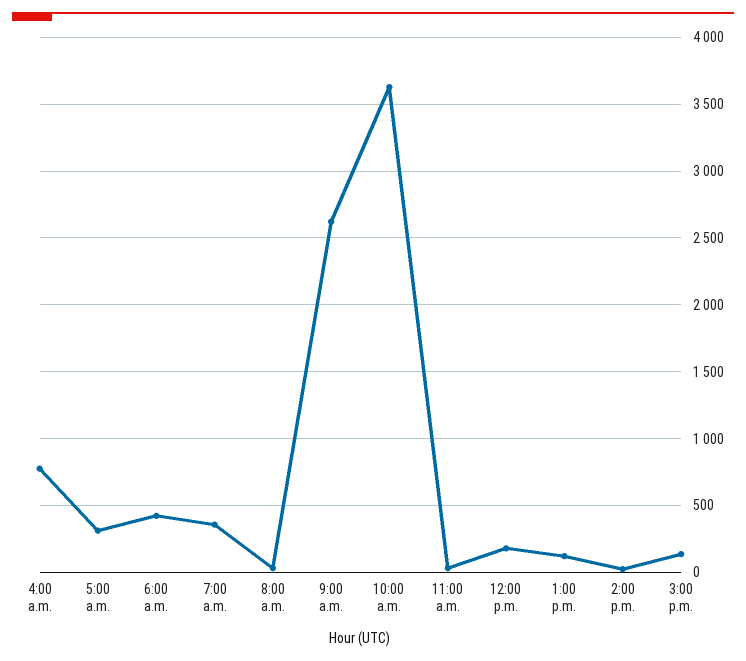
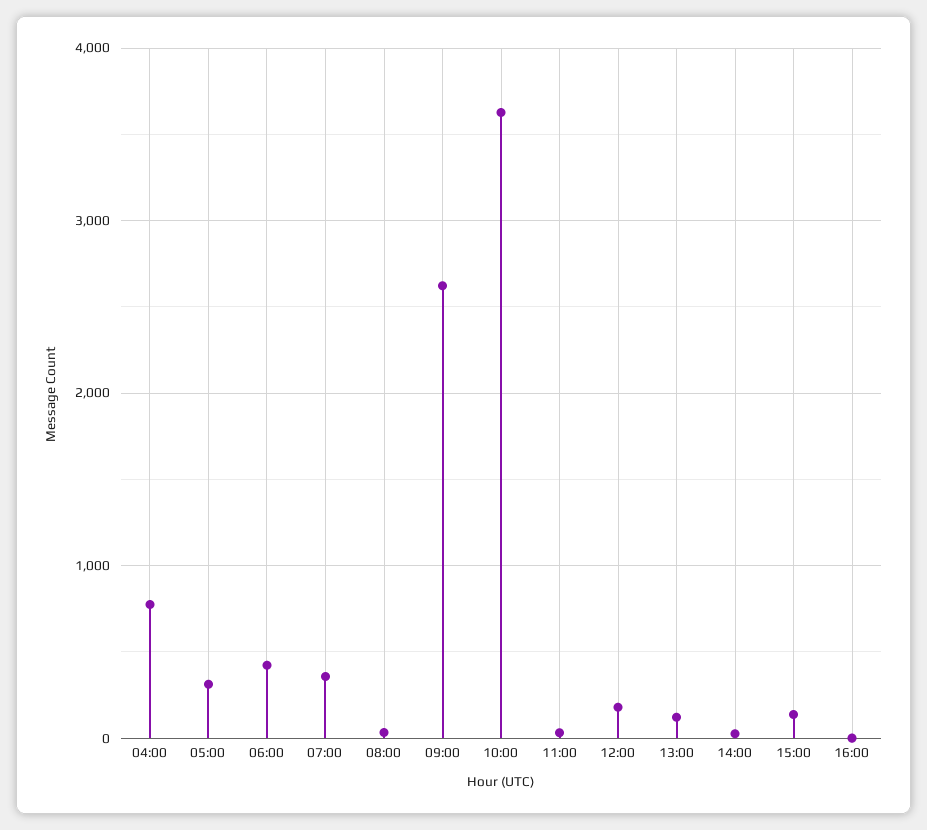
16:00: none -> 0

